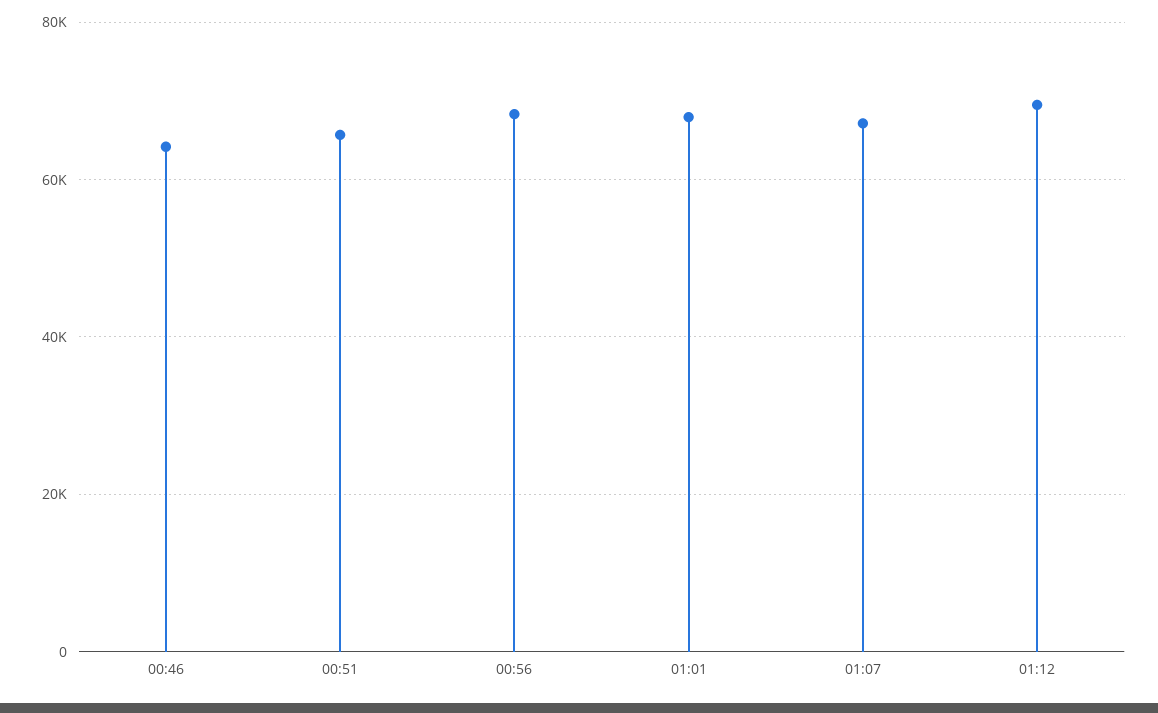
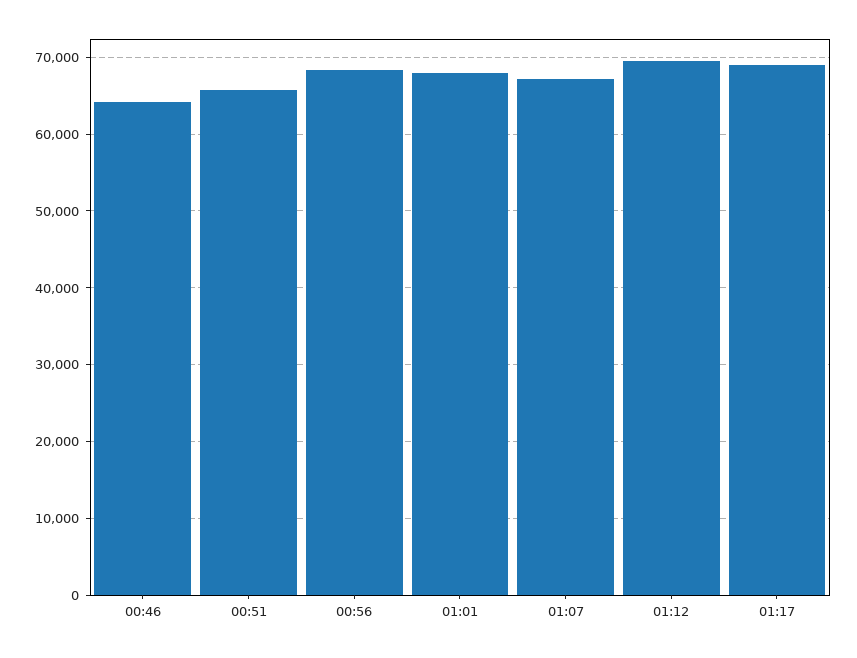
01:17: none -> 69000

